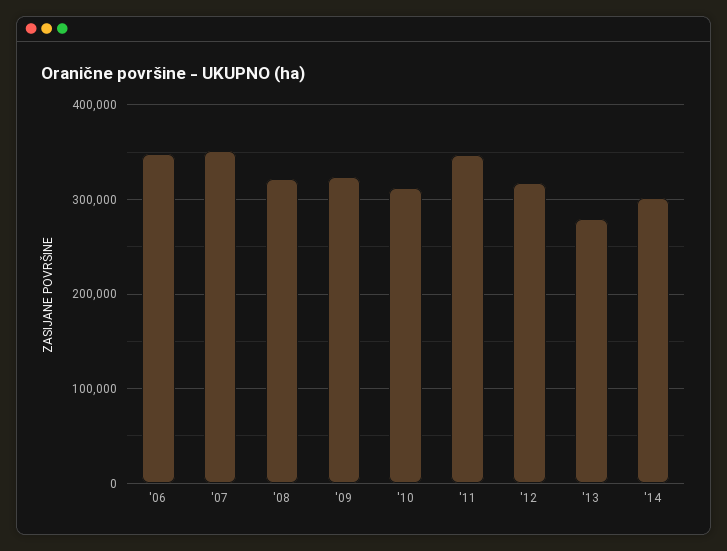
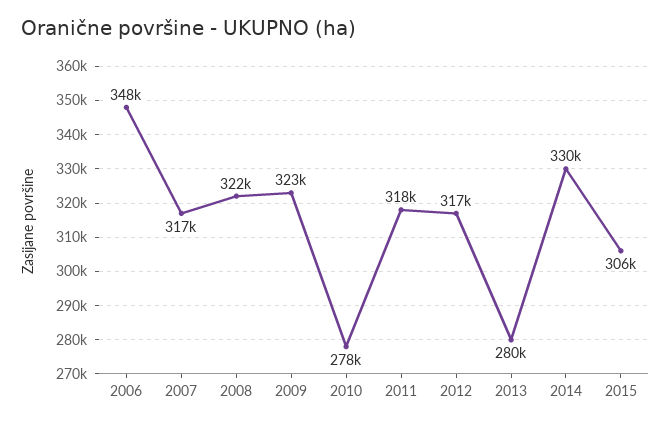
'07: 350000 -> 317000
'10: 310000 -> 278000
'11: 350000 -> 318000
'14: 300000 -> 330000
2015: none -> 306000

